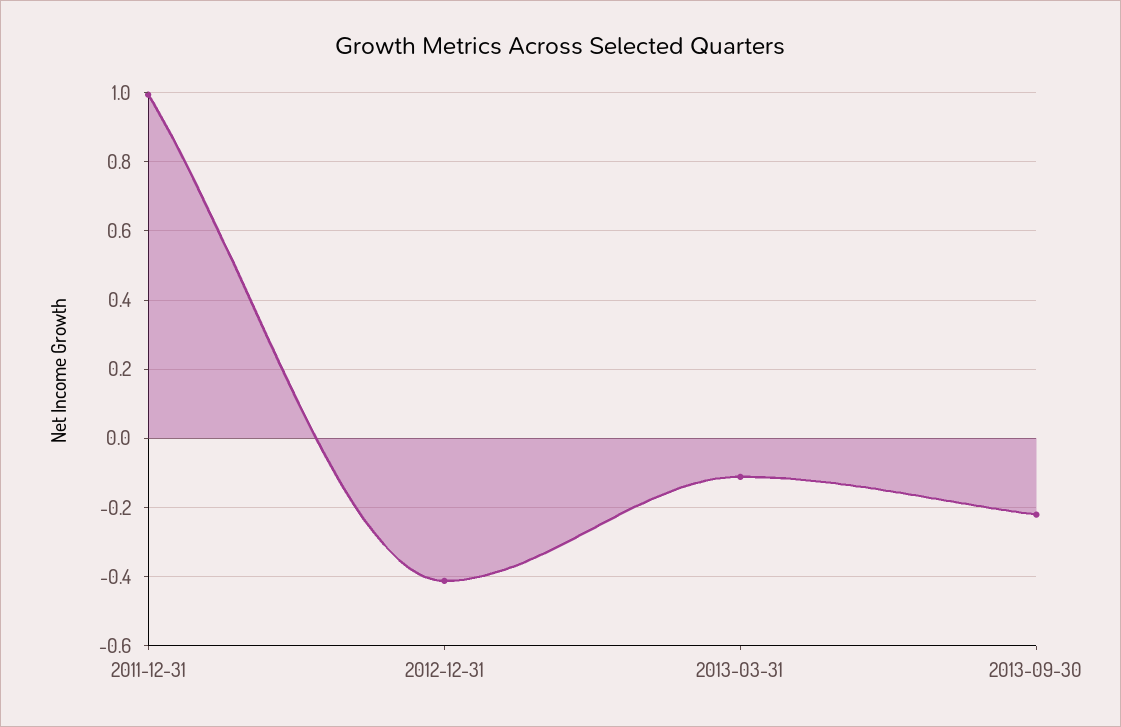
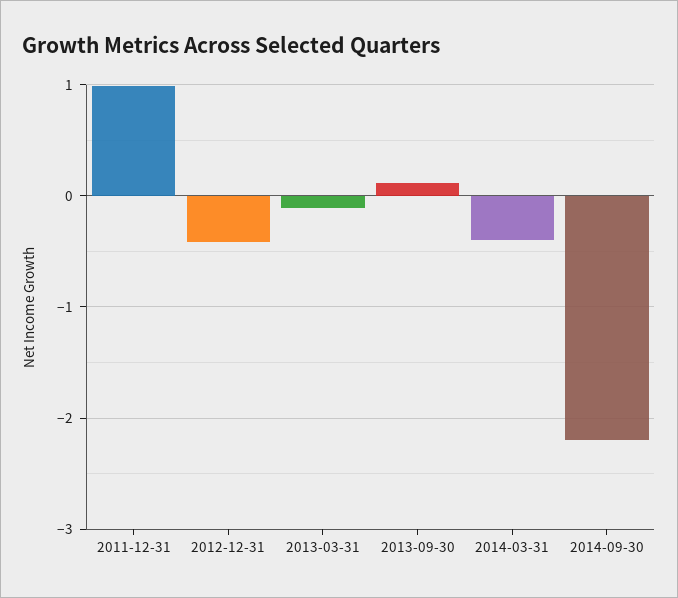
2013-09-30: -0.22 -> 0.1
2014-03-31: none -> -0.4
2014-09-30: none -> -2.2

